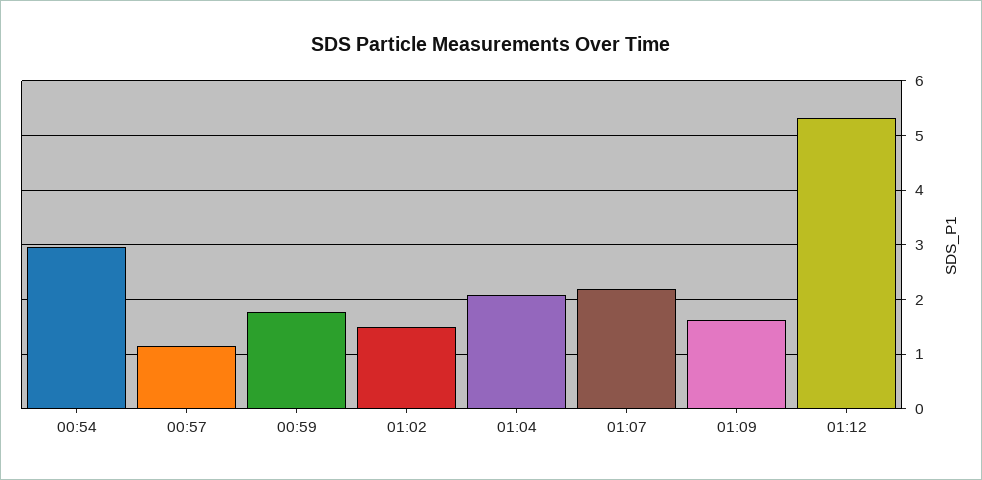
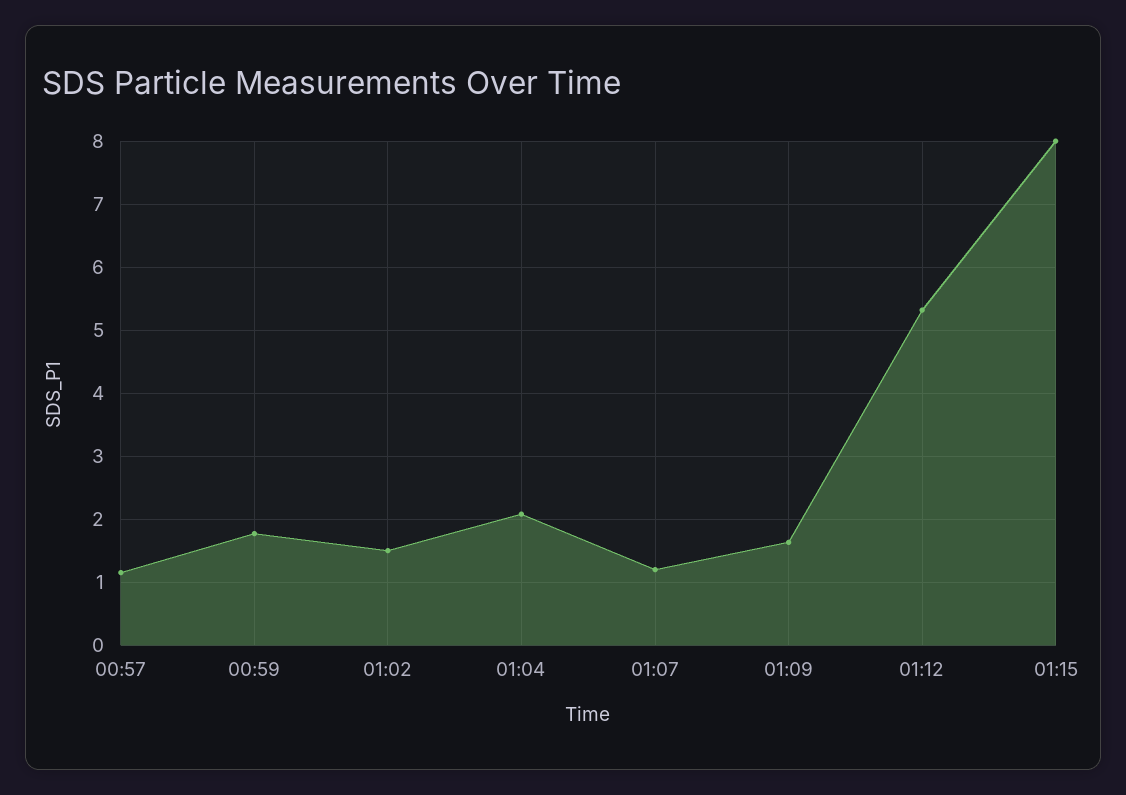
00:54: 3 -> none
01:07: 2.2 -> 1.2
01:15: none -> 8

